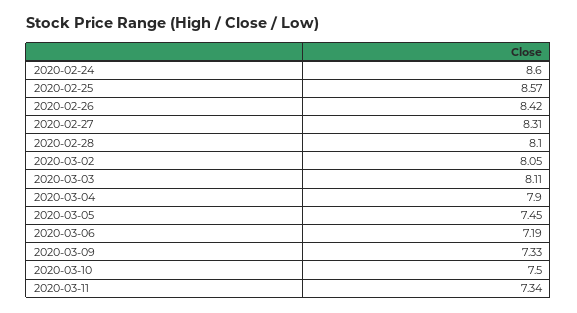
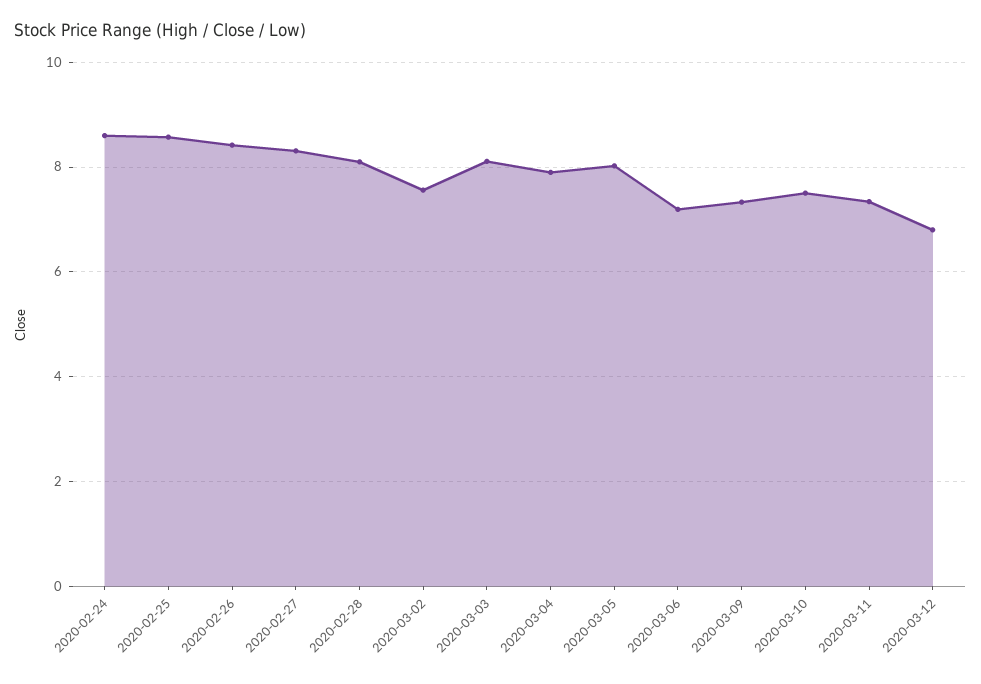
2020-03-02: 8.05 -> 7.6
2020-03-05: 7.45 -> 8
2020-03-12: none -> 6.8

